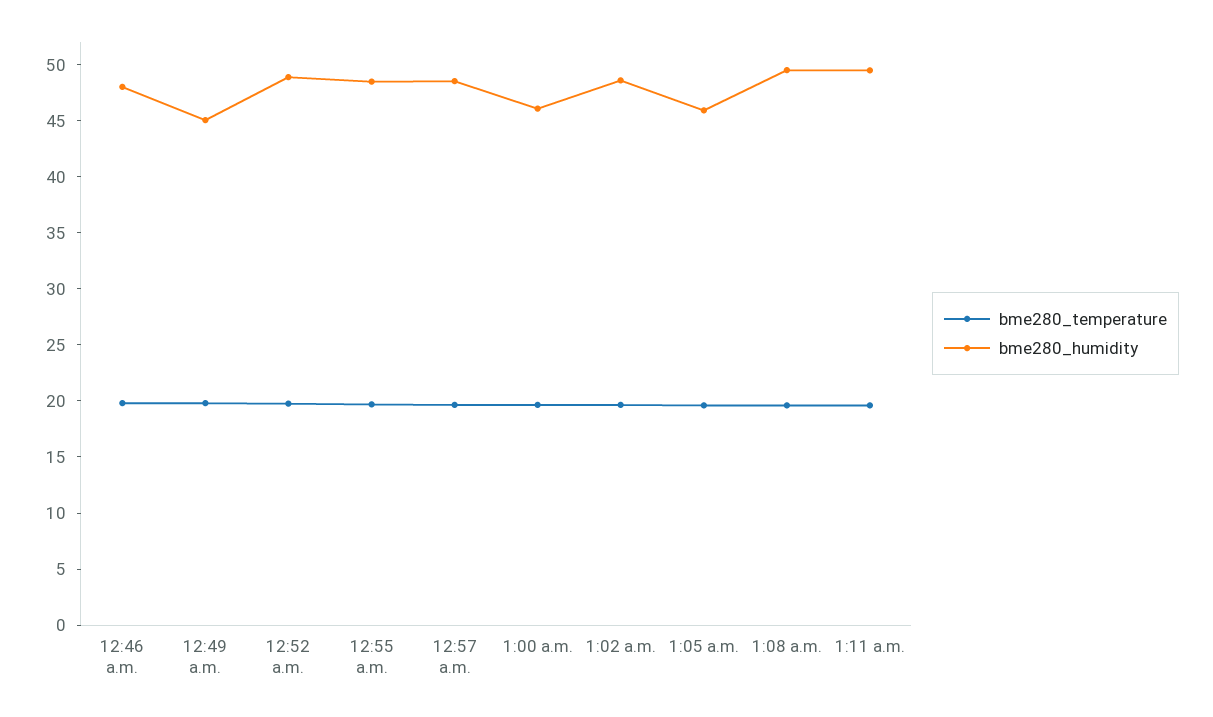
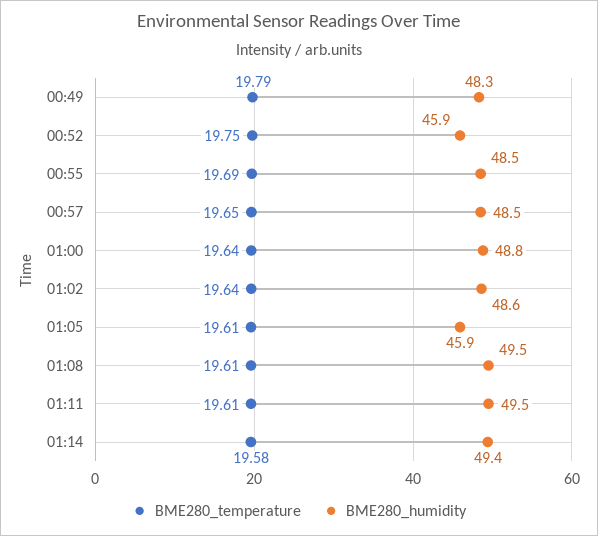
bme280_temperature, 12:46 a.m.: 20 -> none
bme280_humidity, 12:46 a.m.: 48 -> none
bme280_humidity, 12:49 a.m.: 45 -> 48.3
bme280_humidity, 12:52 a.m.: 49 -> 45.9
bme280_humidity, 1:00 a.m.: 46 -> 48.8
bme280_temperature, 01:14: none -> 19.58
bme280_humidity, 01:14: none -> 49.4

